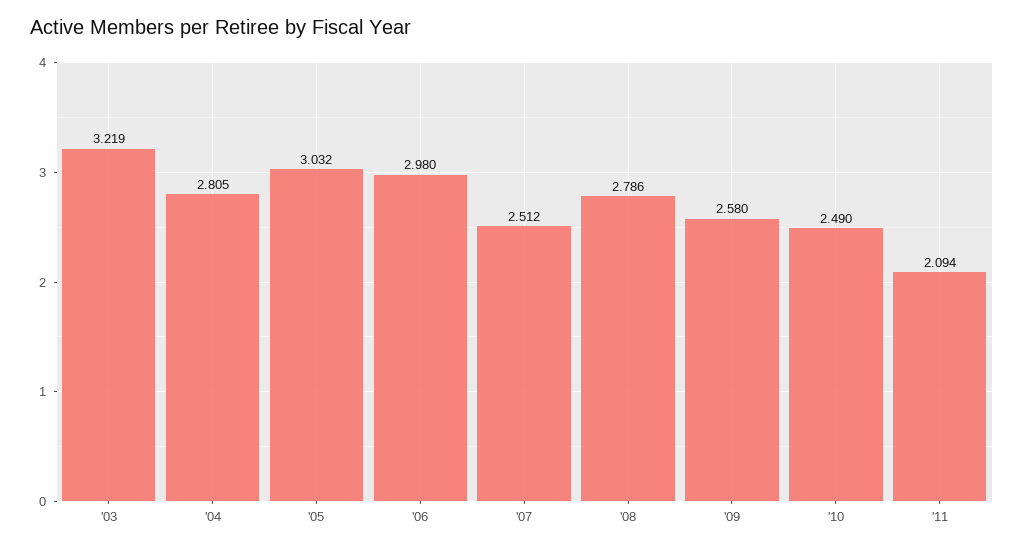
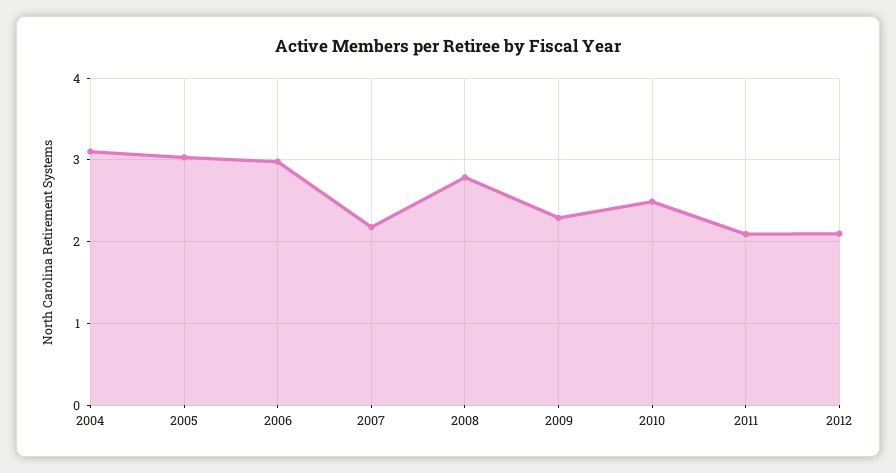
'03: 3.219 -> none
'04: 2.805 -> 3.1
'07: 2.512 -> 2.2
'09: 2.58 -> 2.3
2012: none -> 2.1

